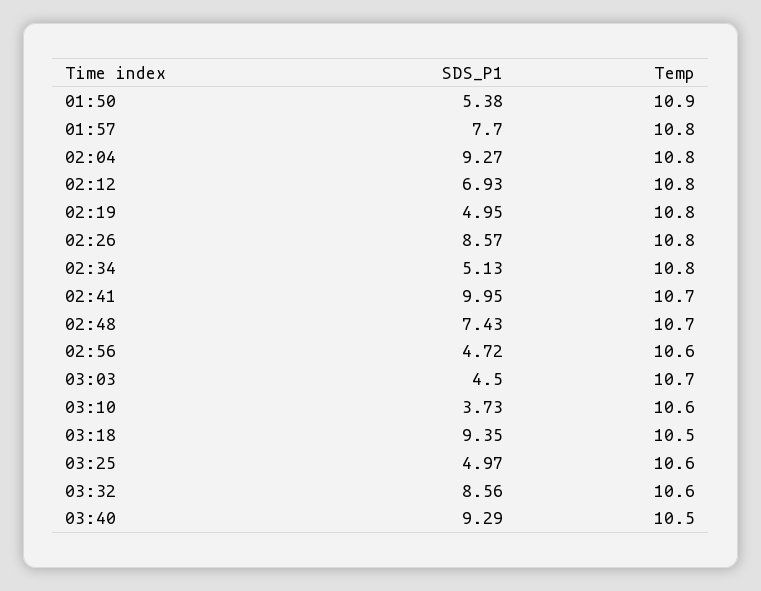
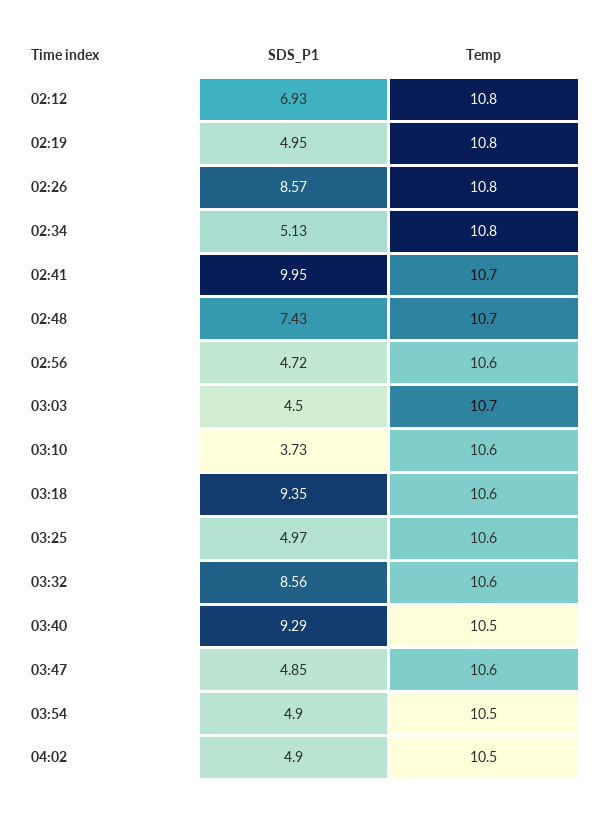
SDS_P1, 01:50: 5.38 -> none
Temp, 01:50: 10.9 -> none
SDS_P1, 01:57: 7.7 -> none
Temp, 01:57: 10.8 -> none
SDS_P1, 02:04: 9.27 -> none
Temp, 02:04: 10.8 -> none
Temp, 03:18: 10.5 -> 10.6
SDS_P1, 03:47: none -> 4.85
Temp, 03:47: none -> 10.6
SDS_P1, 03:54: none -> 4.9
Temp, 03:54: none -> 10.5
SDS_P1, 04:02: none -> 4.9
Temp, 04:02: none -> 10.5

